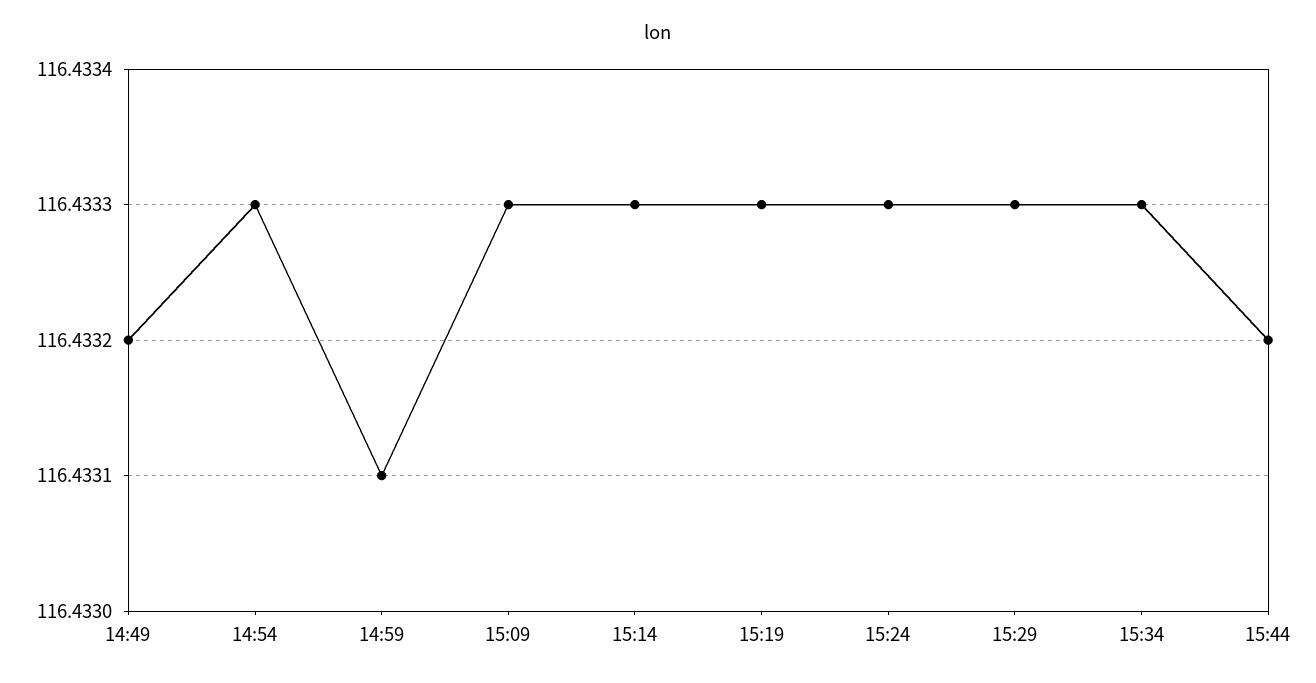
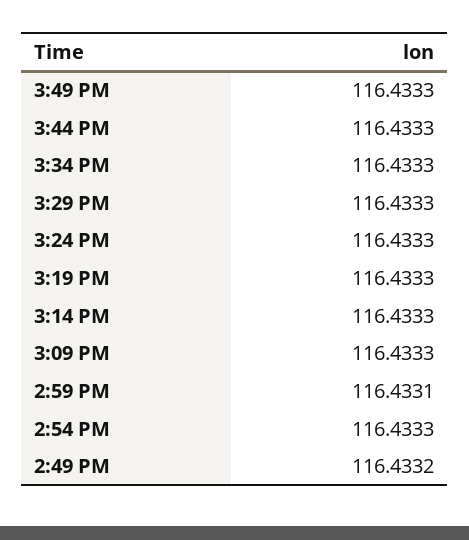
15:44: 116.4332 -> 116.4333
3:49 PM: none -> 116.4333

